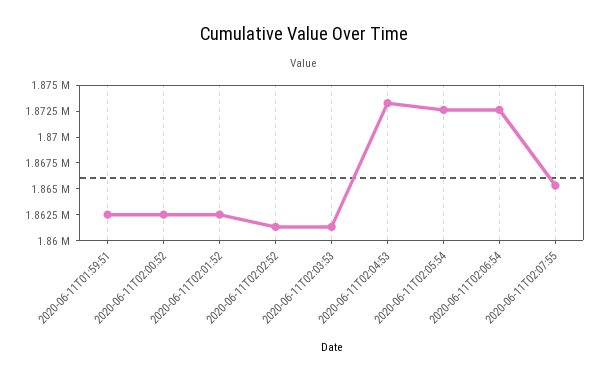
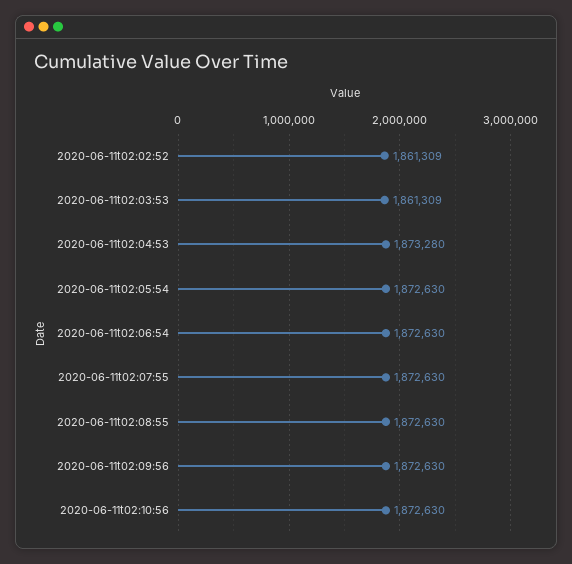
2020-06-11T01:59:51: 1862500 -> none
2020-06-11T02:00:52: 1862500 -> none
2020-06-11T02:01:52: 1862500 -> none
2020-06-11T02:07:55: 1865000 -> 1872630
2020-06-11t02:08:55: none -> 1872630
2020-06-11t02:09:56: none -> 1872630
2020-06-11t02:10:56: none -> 1872630

